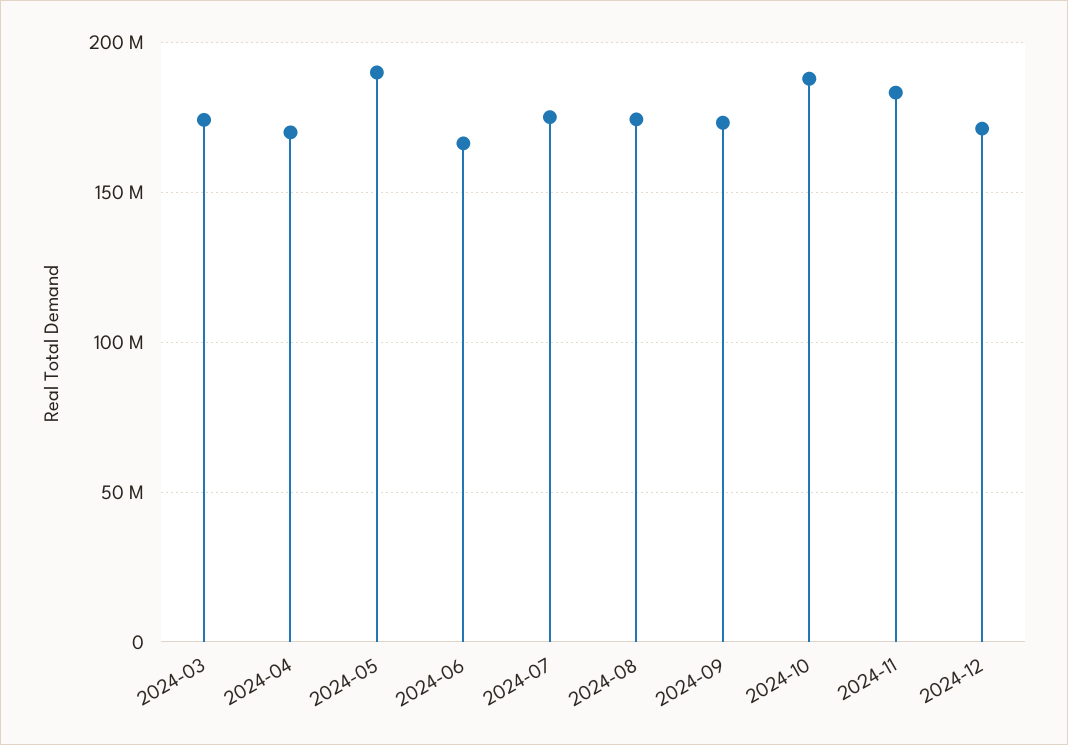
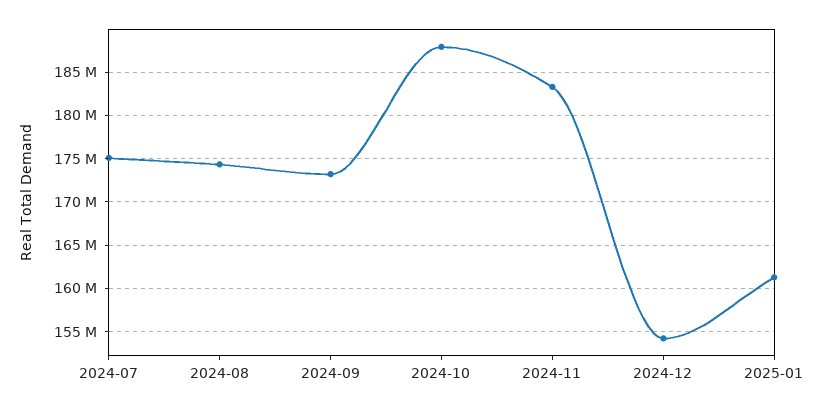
2024-03: 175000000 -> none
2024-04: 170000000 -> none
2024-05: 190000000 -> none
2024-06: 165000000 -> none
2024-12: 170000000 -> 154000000
2025-01: none -> 161000000

